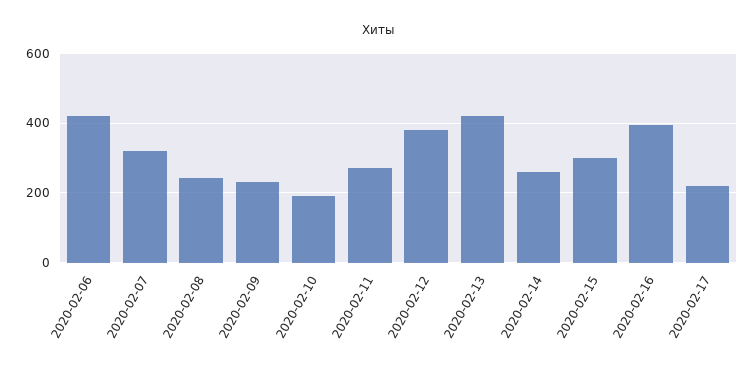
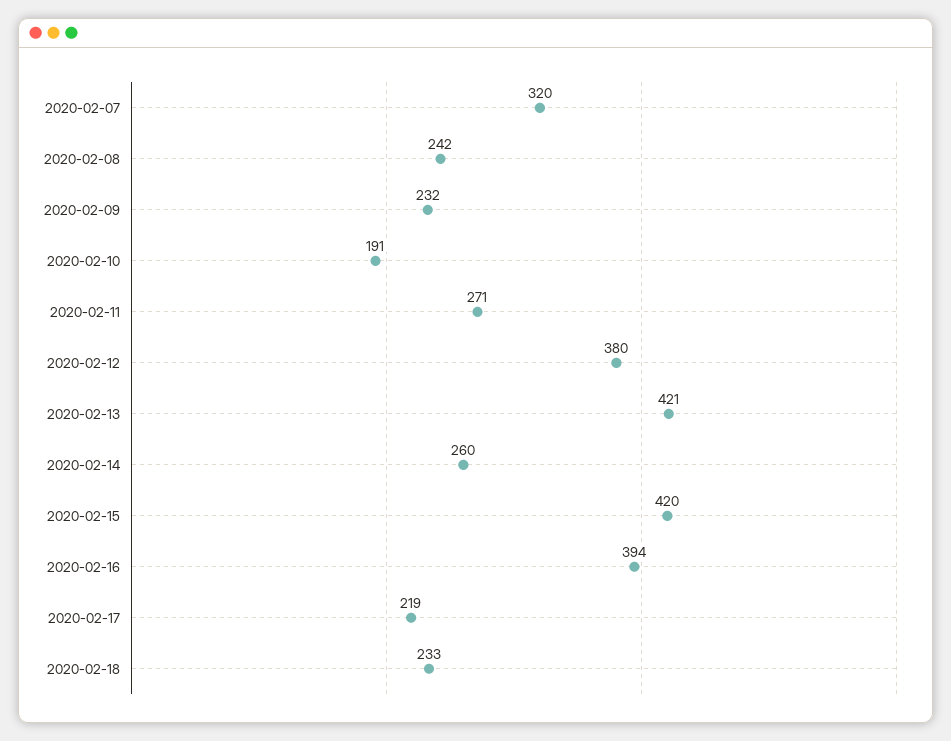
2020-02-06: 420 -> none
2020-02-15: 300 -> 420
2020-02-18: none -> 233

